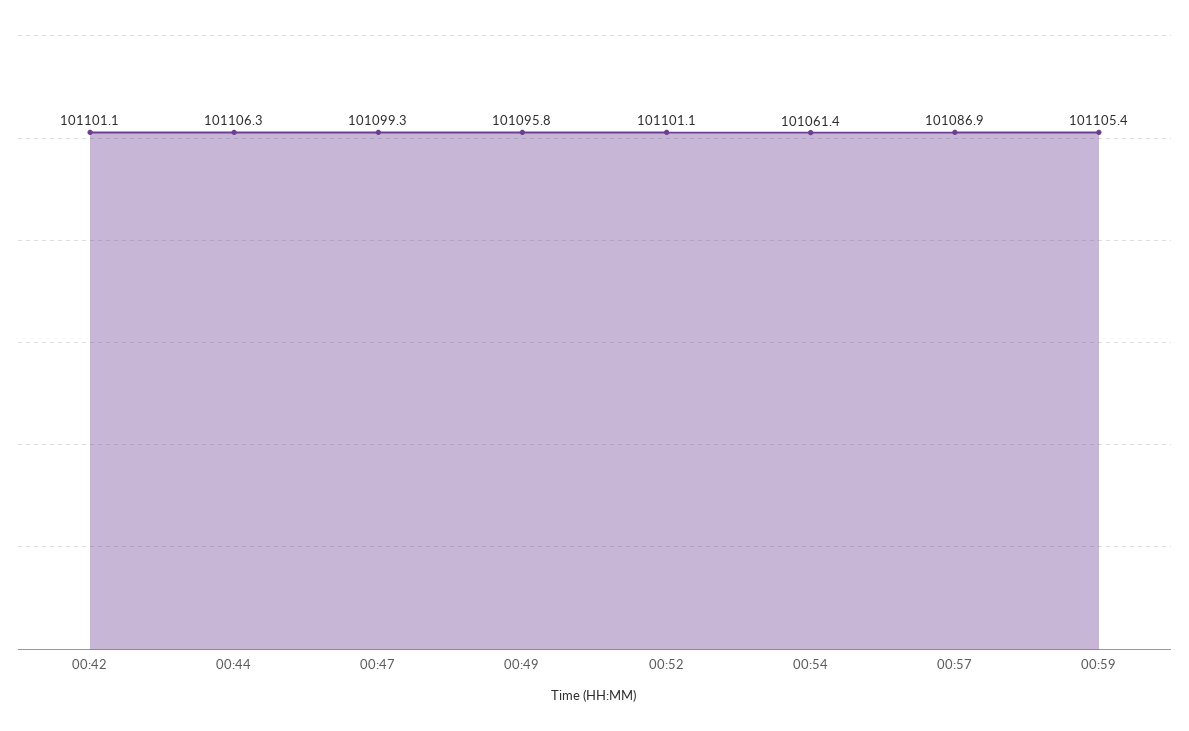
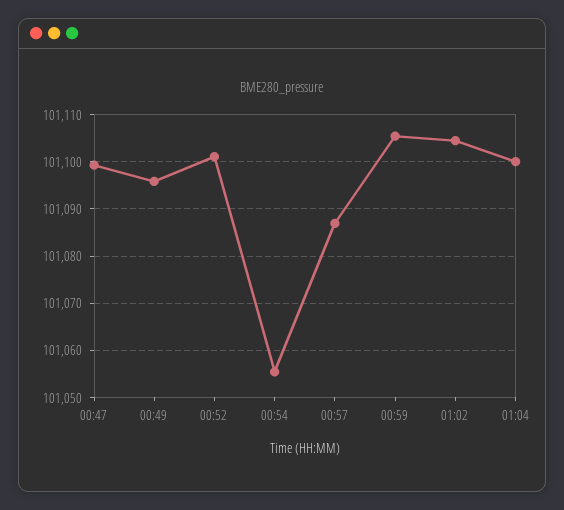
00:42: 101101.1 -> none
00:44: 101106.3 -> none
00:54: 101061.4 -> 101056
01:02: none -> 101104
01:04: none -> 101100

